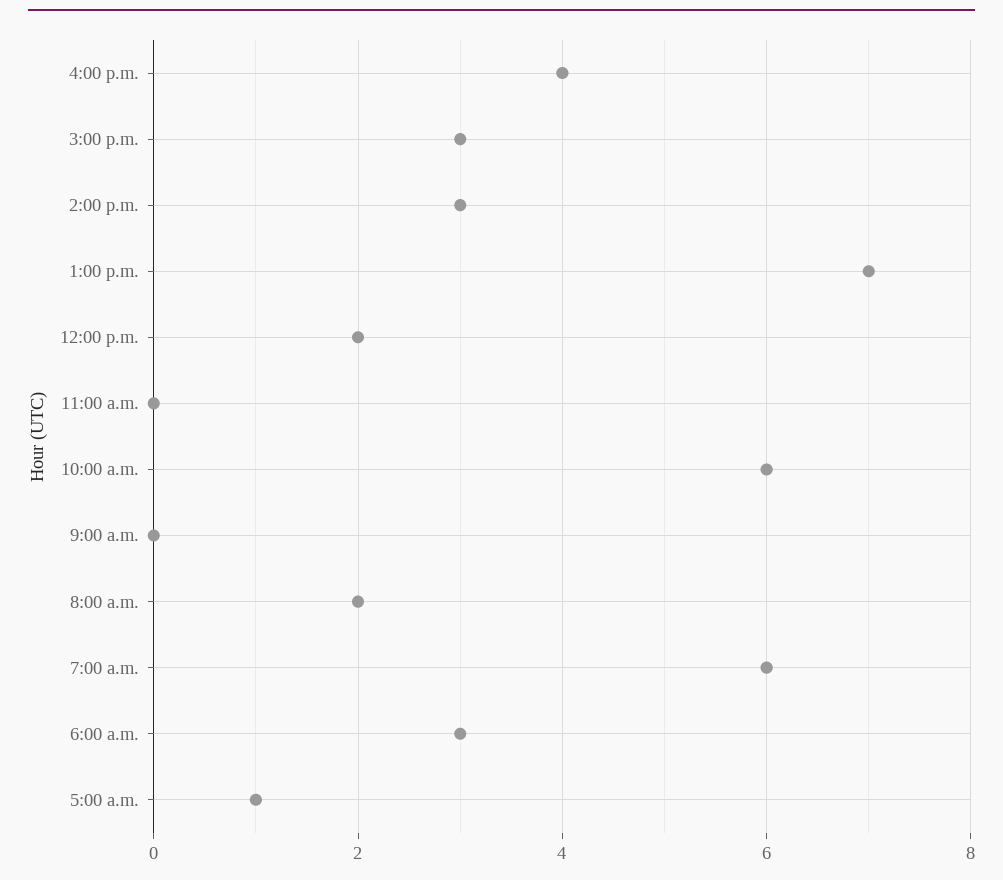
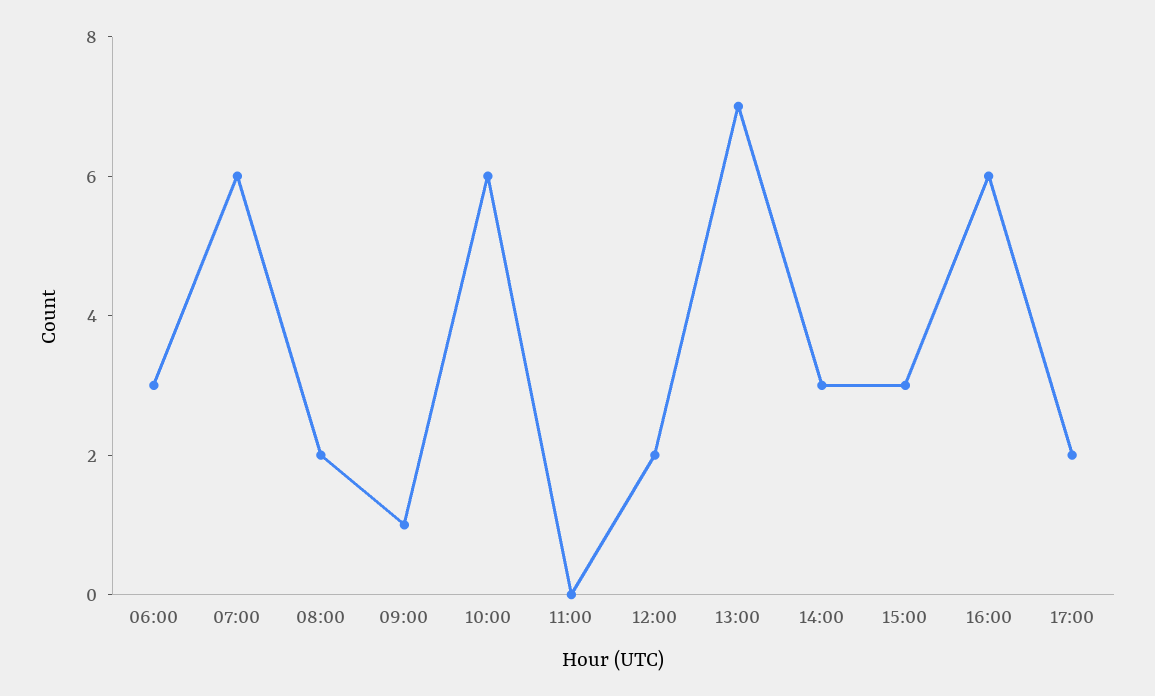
4:00 p.m.: 4 -> 6
9:00 a.m.: 0 -> 1
5:00 a.m.: 1 -> none
17:00: none -> 2

